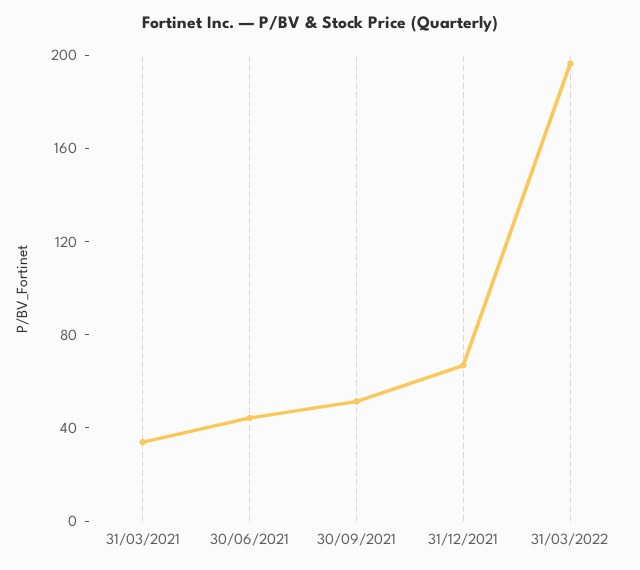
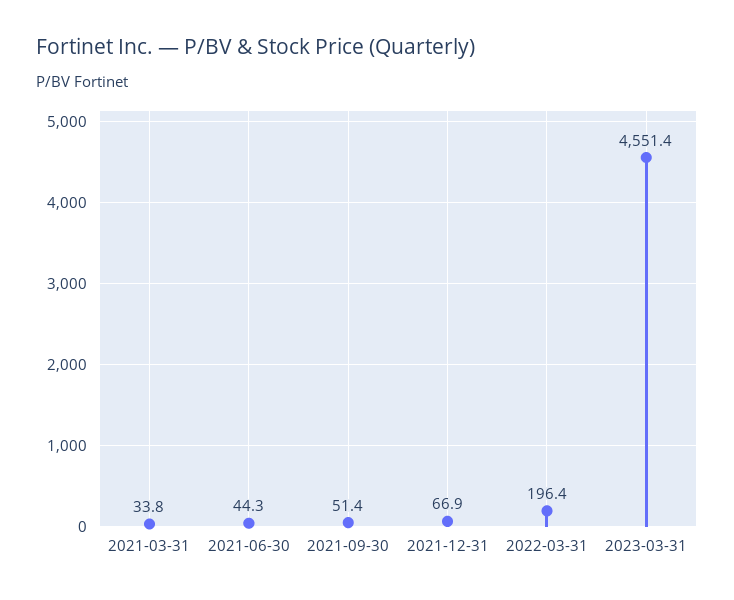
2023-03-31: none -> 4551.4

